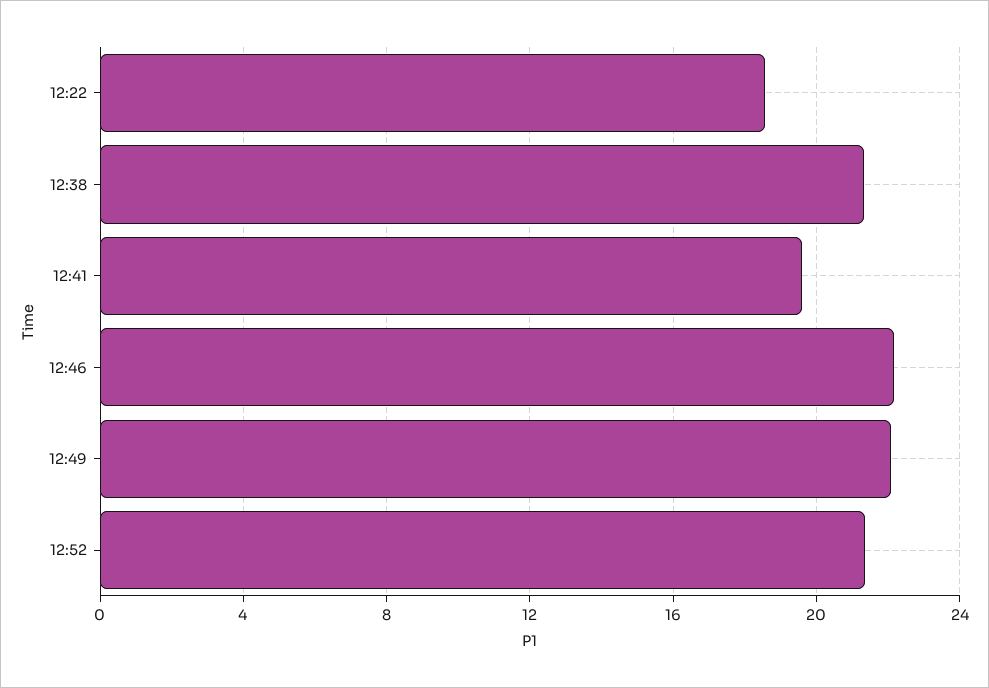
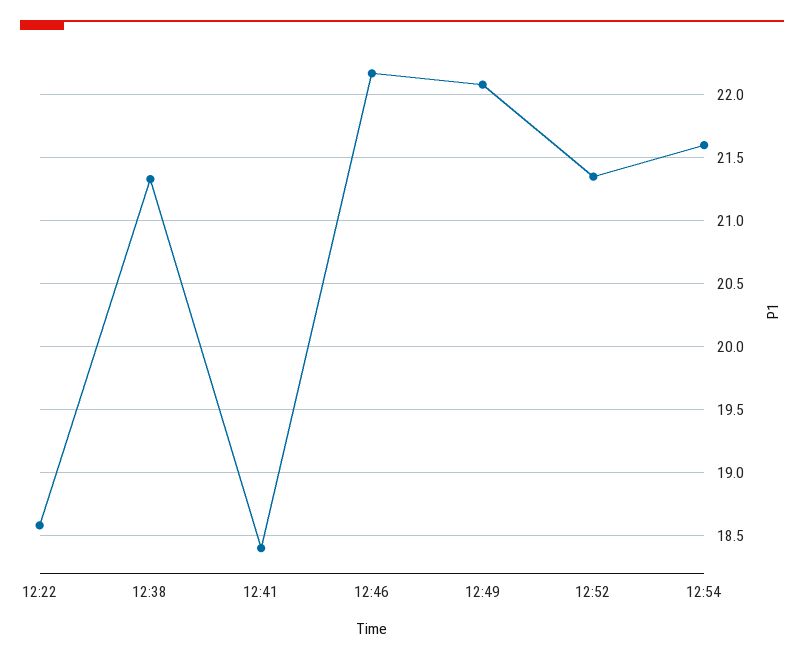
12:41: 19.5 -> 18.4
12:54: none -> 21.6

